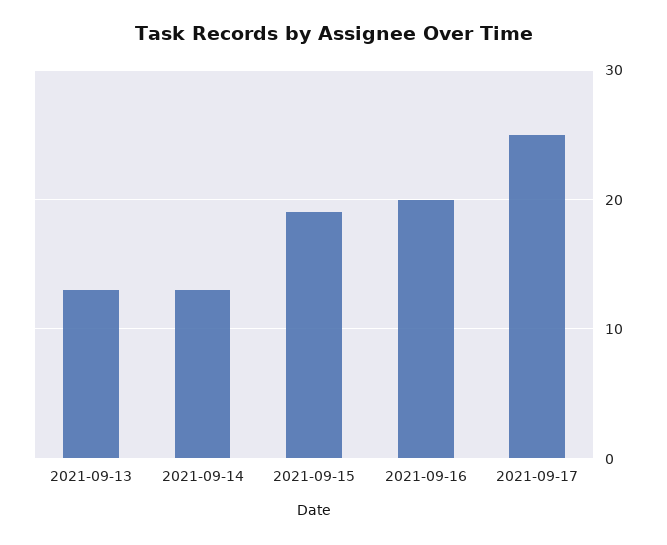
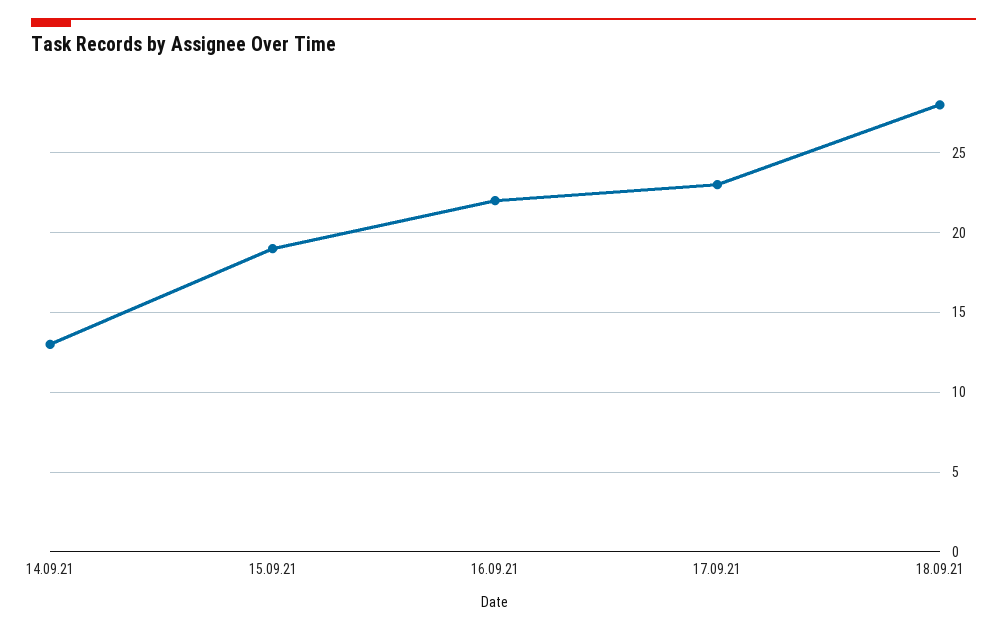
2021-09-13: 13 -> none
2021-09-16: 20 -> 22
2021-09-17: 25 -> 23
18.09.21: none -> 28

